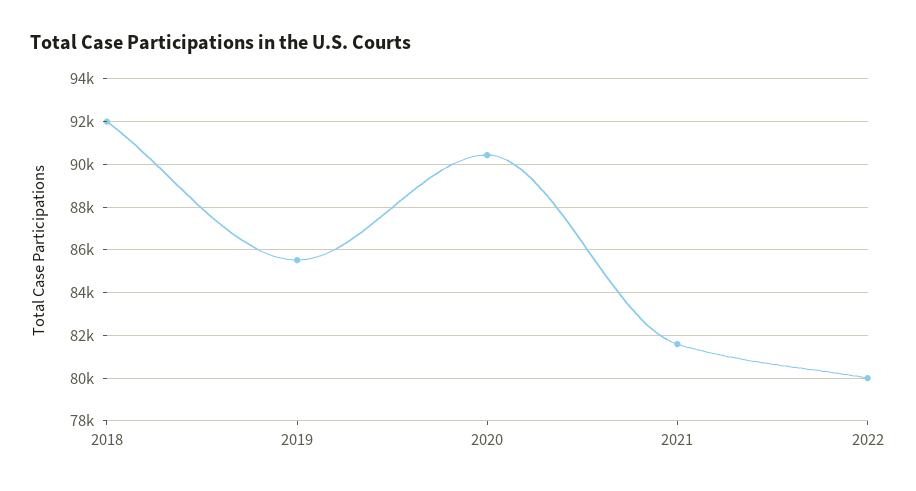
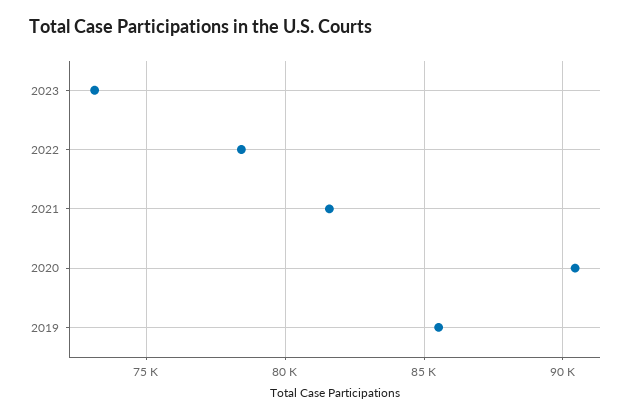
2018: 92000 -> none
2022: 80000 -> 78500
2023: none -> 73000

